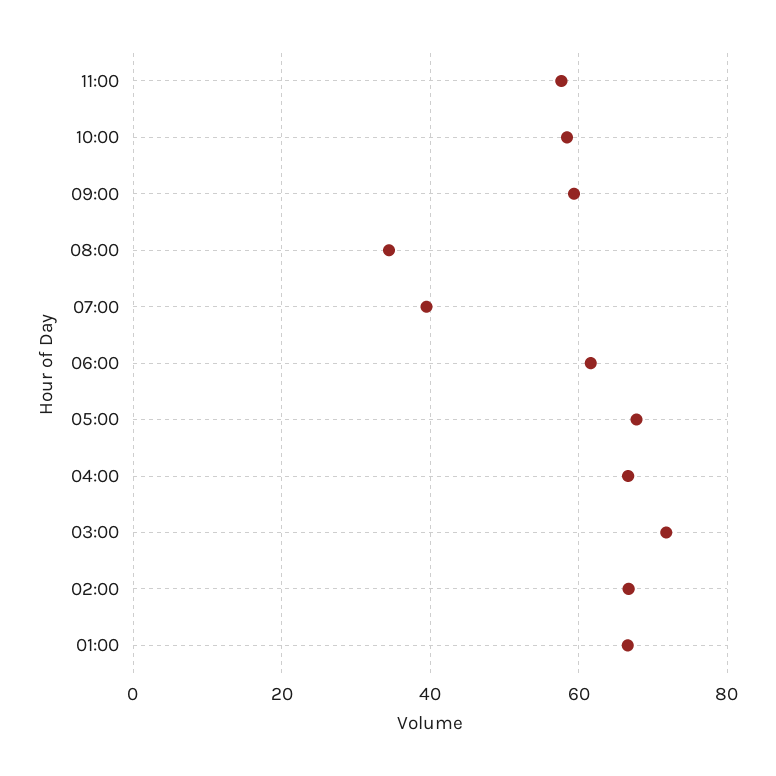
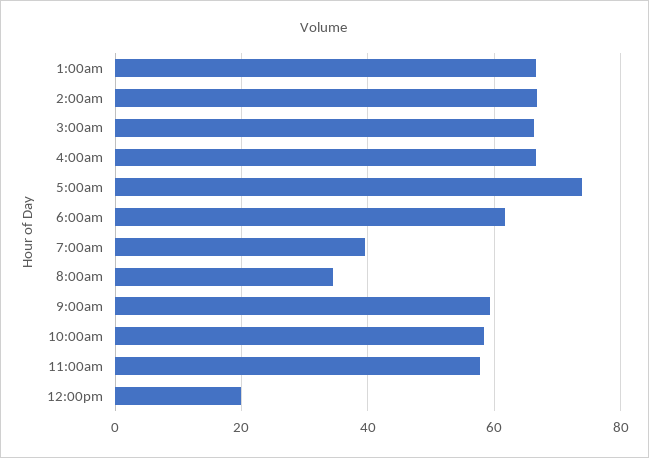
05:00: 68 -> 74
03:00: 72 -> 66
12:00pm: none -> 20

